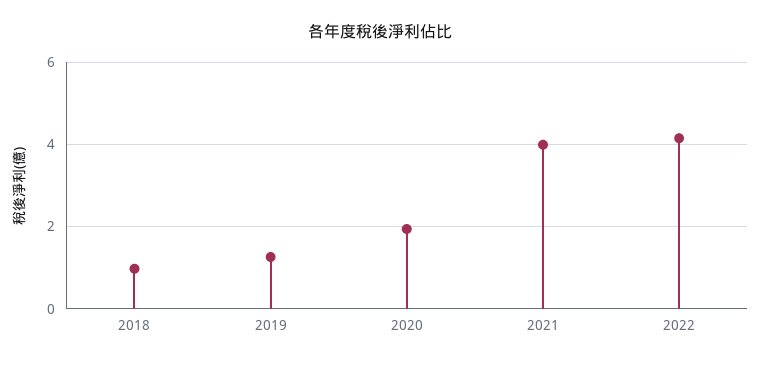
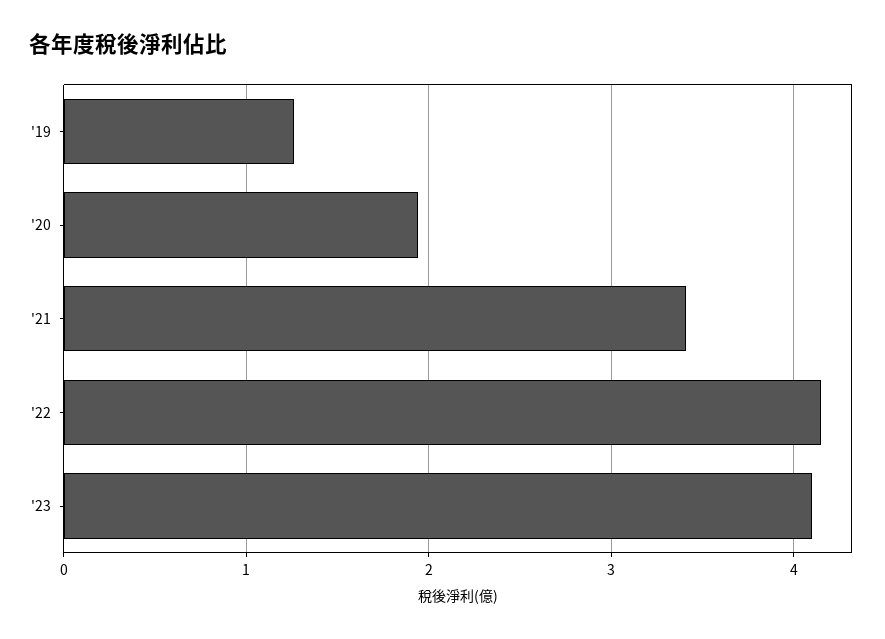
2018: 1 -> none
2021: 4 -> 3.4
'23: none -> 4.1

